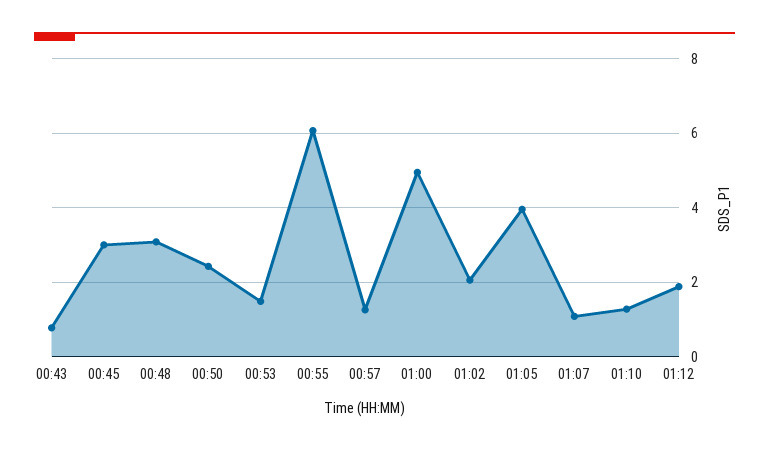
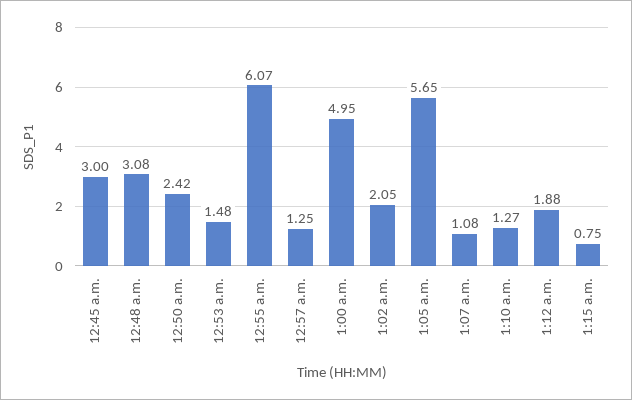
00:43: 0.8 -> none
01:05: 4 -> 5.65
1:15 a.m.: none -> 0.75

